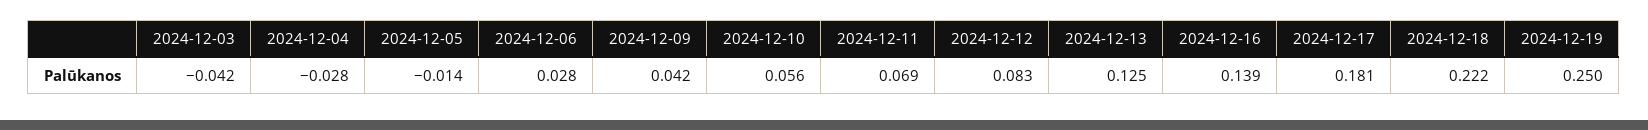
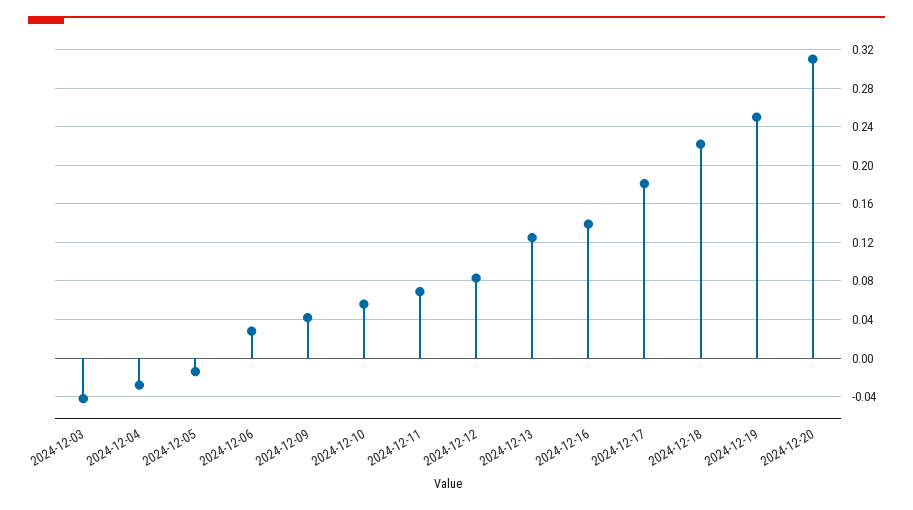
2024-12-20: none -> 0.31

